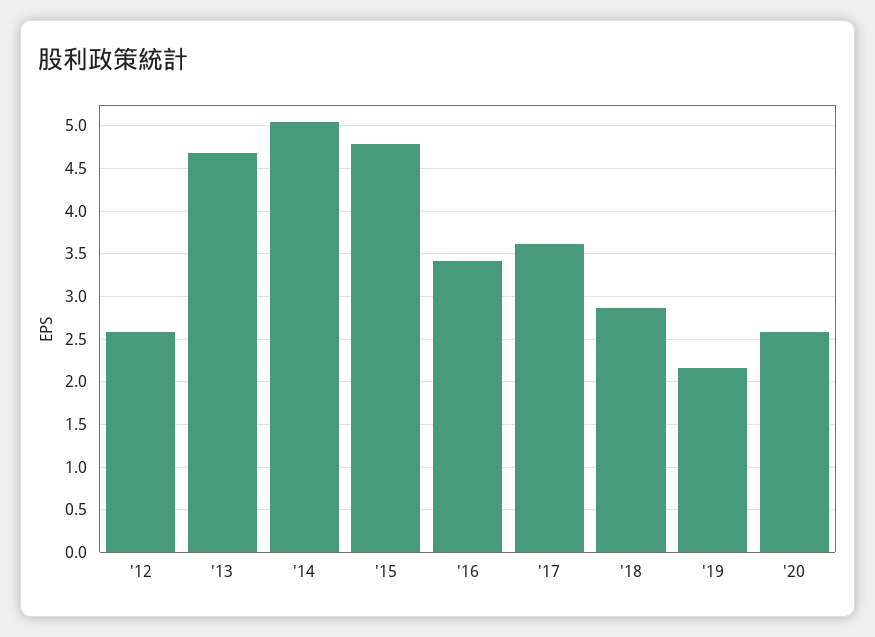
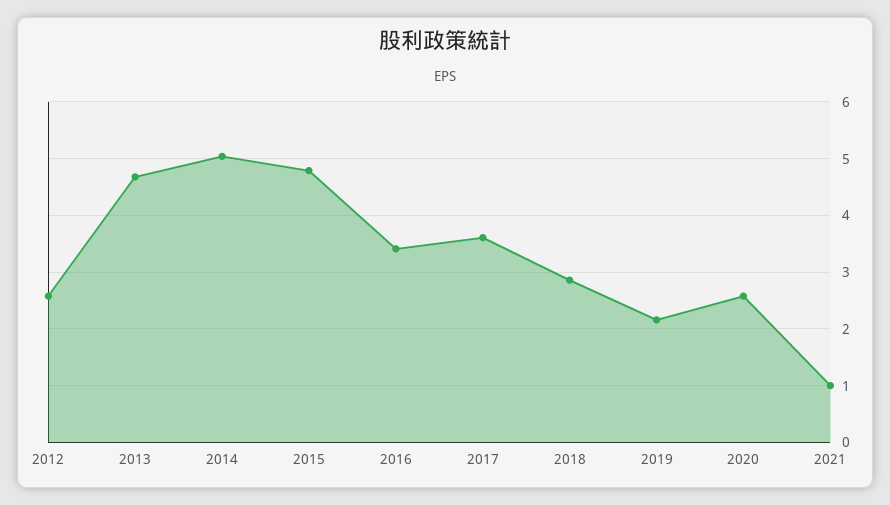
2021: none -> 1

